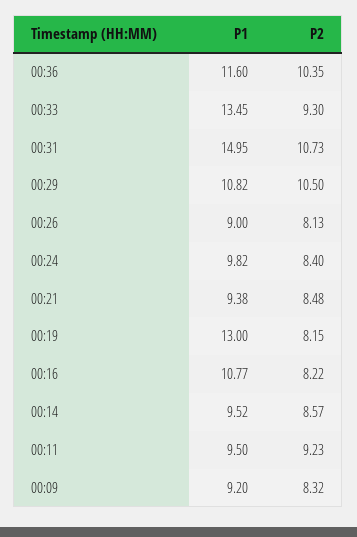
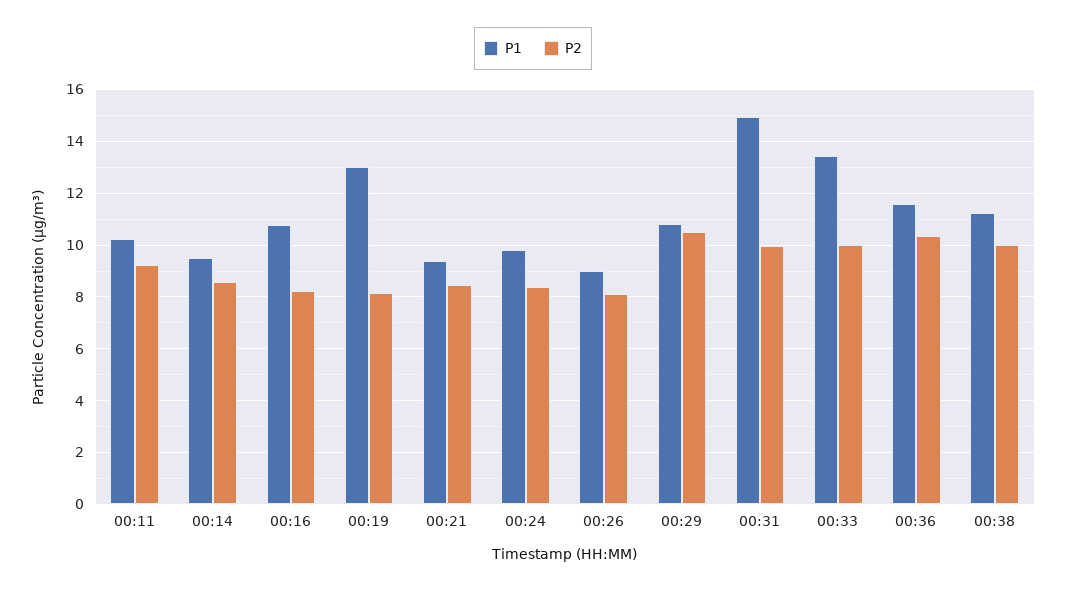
P2, 00:33: 9.3 -> 10
P2, 00:31: 10.73 -> 10
P1, 00:11: 9.5 -> 10.25
P1, 00:09: 9.2 -> none
P2, 00:09: 8.32 -> none
P1, 00:38: none -> 11.25
P2, 00:38: none -> 10

